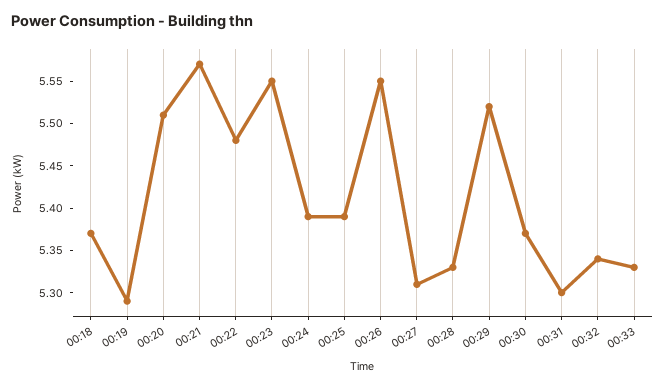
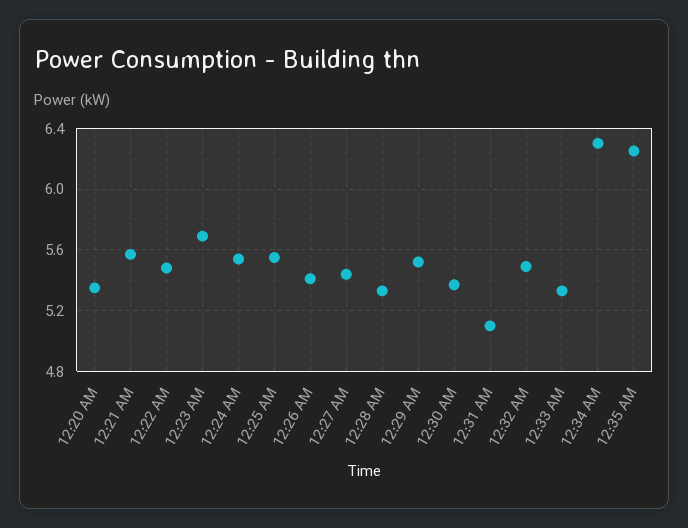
00:18: 5.37 -> none
00:19: 5.29 -> none
00:20: 5.51 -> 5.35
00:23: 5.55 -> 5.7
00:24: 5.39 -> 5.55
00:25: 5.39 -> 5.55
00:26: 5.55 -> 5.4
00:27: 5.31 -> 5.45
00:31: 5.3 -> 5.1
00:32: 5.34 -> 5.5
12:34 AM: none -> 6.3
12:35 AM: none -> 6.25

